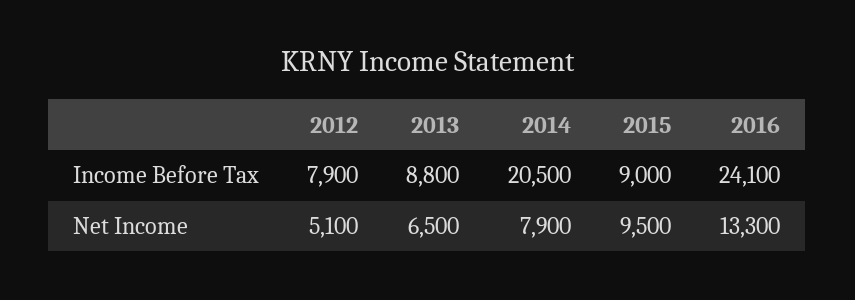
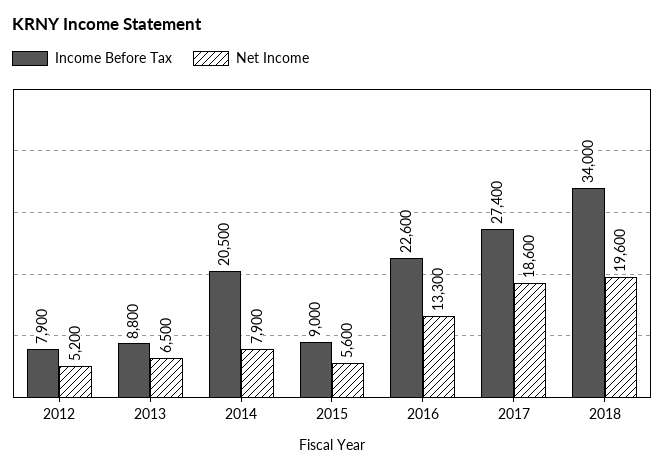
Income Before Tax, 2016: 24100 -> 22600
Net Income, 2012: 5100 -> 5200
Net Income, 2015: 9500 -> 5600
Income Before Tax, 2017: none -> 27400
Net Income, 2017: none -> 18600
Income Before Tax, 2018: none -> 34000
Net Income, 2018: none -> 19600

